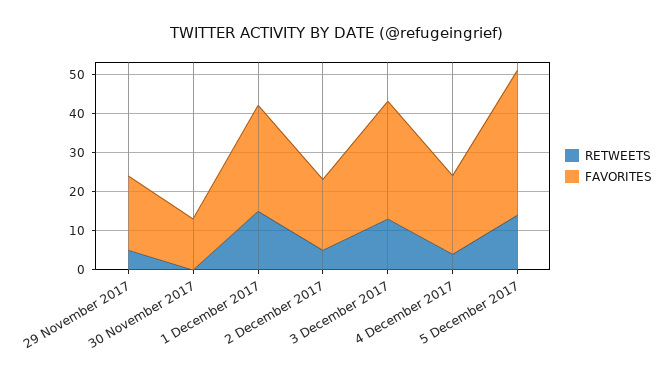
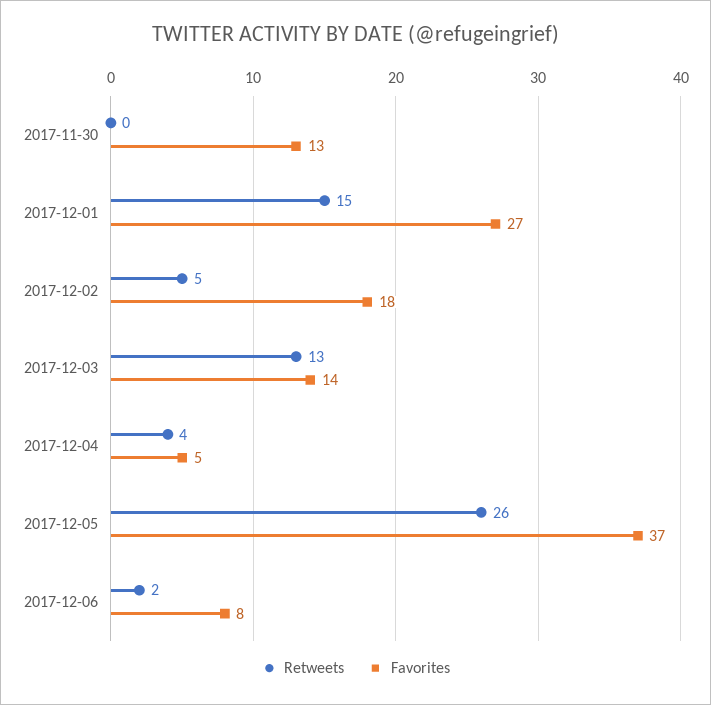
RETWEETS, 29 November 2017: 5 -> none
FAVORITES, 29 November 2017: 20 -> none
FAVORITES, 3 December 2017: 30 -> 14
FAVORITES, 4 December 2017: 20 -> 5
RETWEETS, 5 December 2017: 15 -> 26
RETWEETS, 2017-12-06: none -> 2
FAVORITES, 2017-12-06: none -> 8

